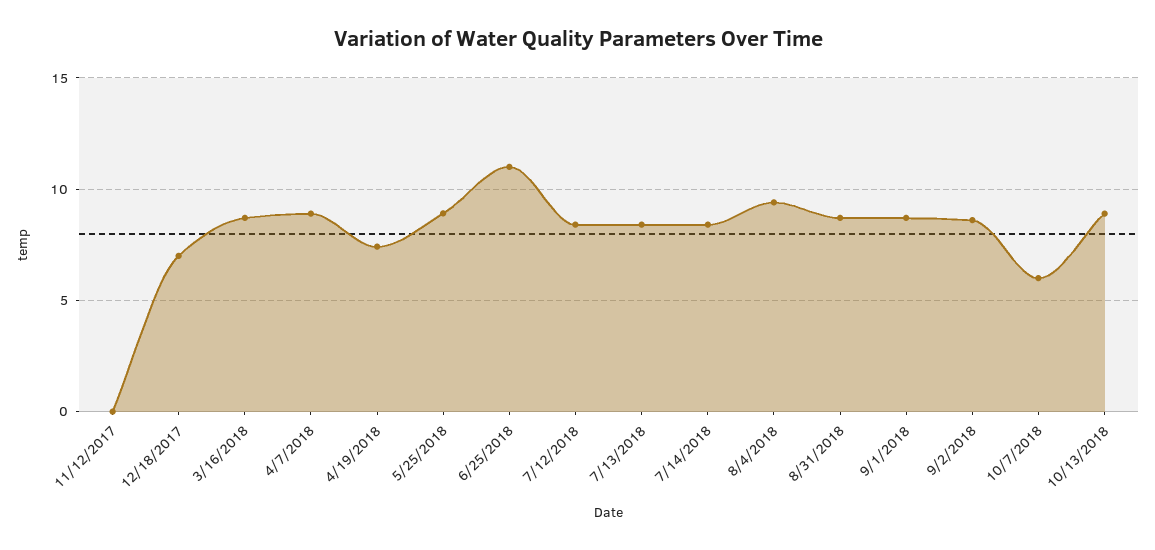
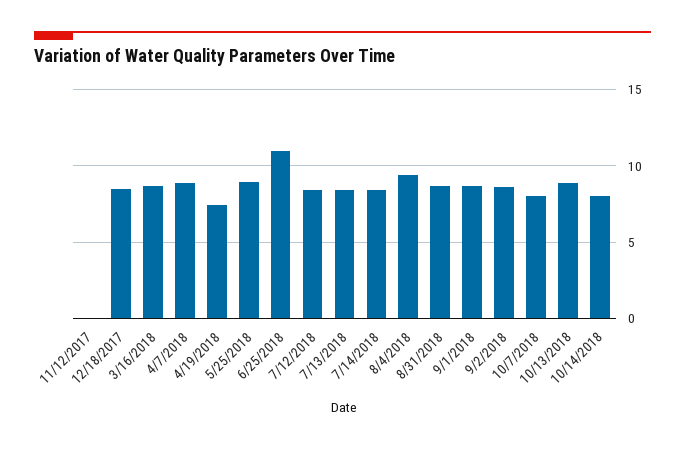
12/18/2017: 7 -> 8.5
10/7/2018: 6 -> 8
10/14/2018: none -> 8

